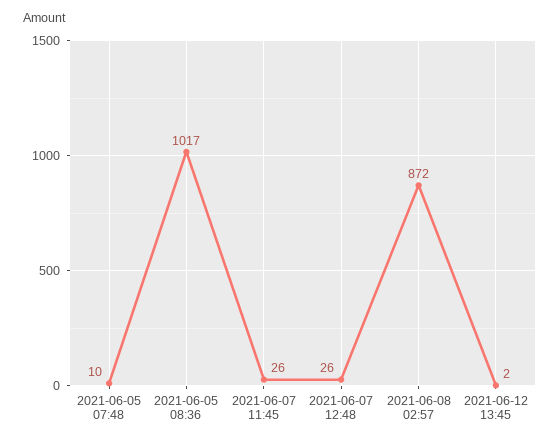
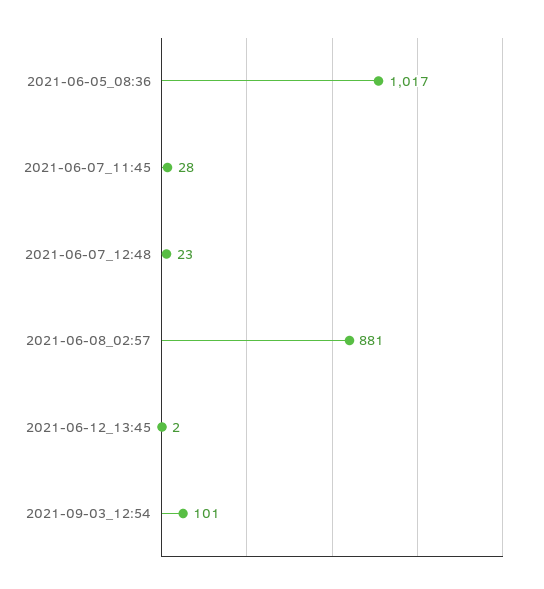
2021-06-05 07:48: 10 -> none
2021-06-07 11:45: 26 -> 28
2021-06-07 12:48: 26 -> 23
2021-06-08 02:57: 872 -> 881
2021-09-03_12:54: none -> 101

